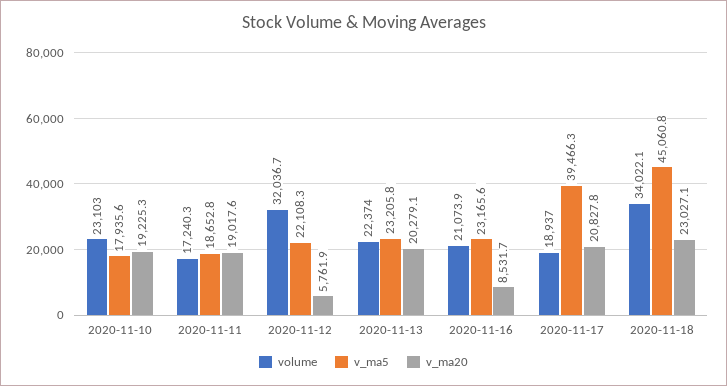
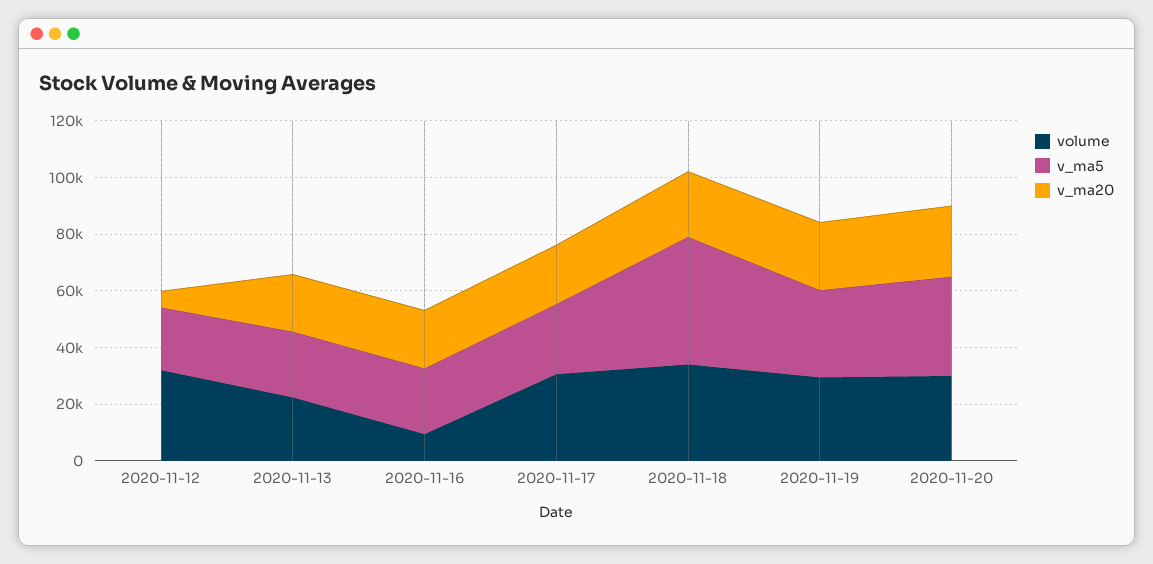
volume, 2020-11-10: 23103 -> none
v_ma5, 2020-11-10: 17935.6 -> none
v_ma20, 2020-11-10: 19225.3 -> none
volume, 2020-11-11: 17240.3 -> none
v_ma5, 2020-11-11: 18652.8 -> none
v_ma20, 2020-11-11: 19017.6 -> none
volume, 2020-11-16: 21073.9 -> 10000
v_ma20, 2020-11-16: 8531.7 -> 20000
volume, 2020-11-17: 18937 -> 30000
v_ma5, 2020-11-17: 39466.3 -> 25000
volume, 2020-11-19: none -> 30000
v_ma5, 2020-11-19: none -> 30000
v_ma20, 2020-11-19: none -> 25000
volume, 2020-11-20: none -> 30000
v_ma5, 2020-11-20: none -> 35000
v_ma20, 2020-11-20: none -> 25000

